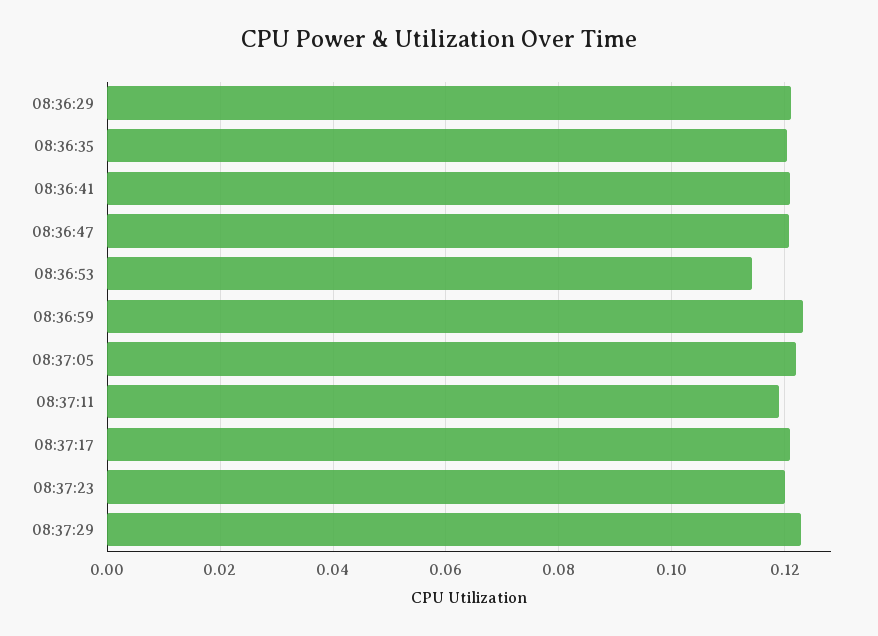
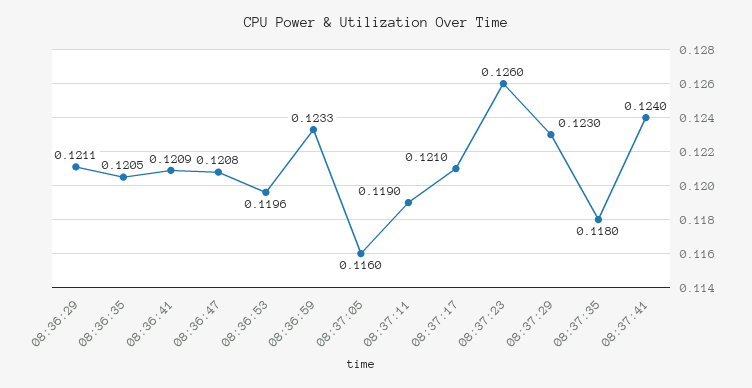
08:36:53: 0.114 -> 0.1196
08:37:05: 0.122 -> 0.116
08:37:23: 0.12 -> 0.126
08:37:35: none -> 0.118
08:37:41: none -> 0.124

